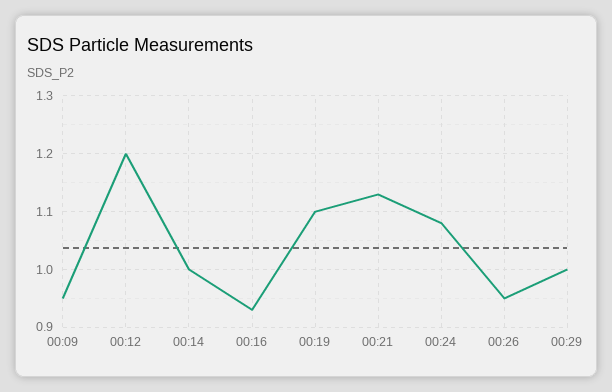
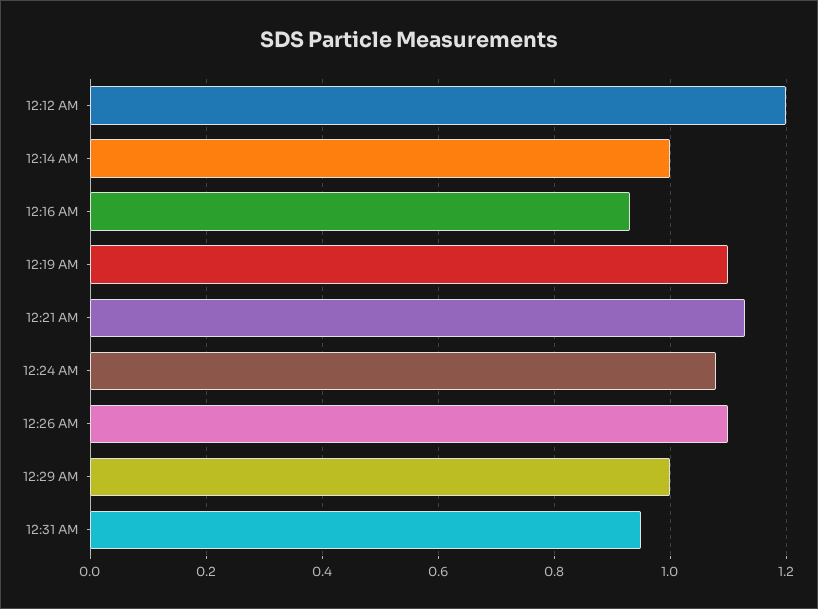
00:09: 0.95 -> none
00:26: 0.95 -> 1.1
12:31 AM: none -> 0.95

